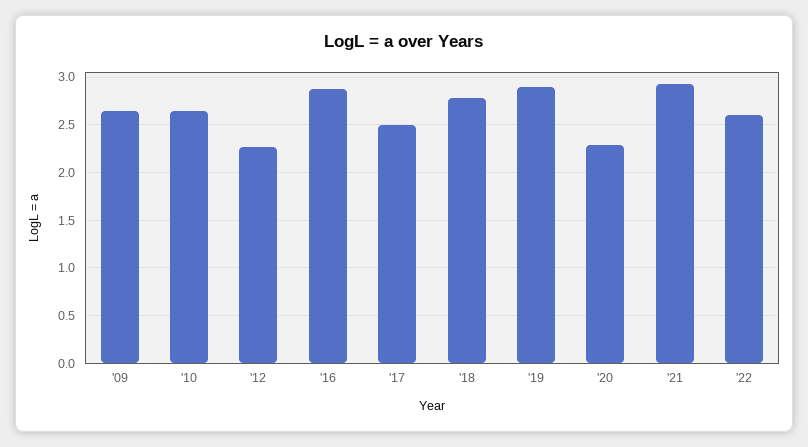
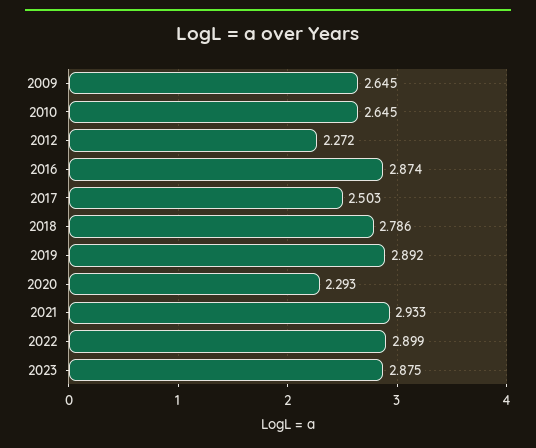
'22: 2.6 -> 2.899
2023: none -> 2.875

